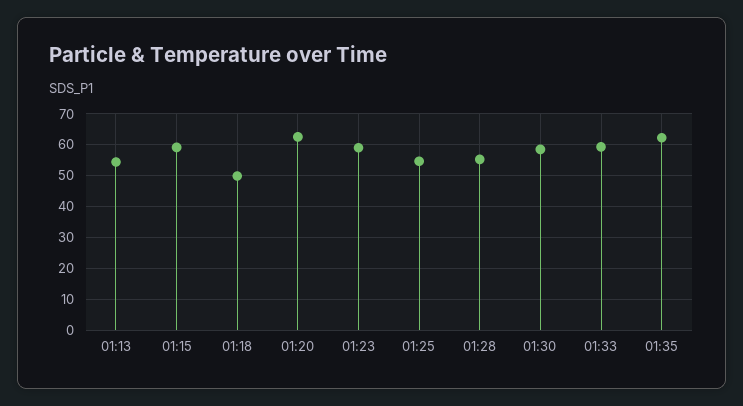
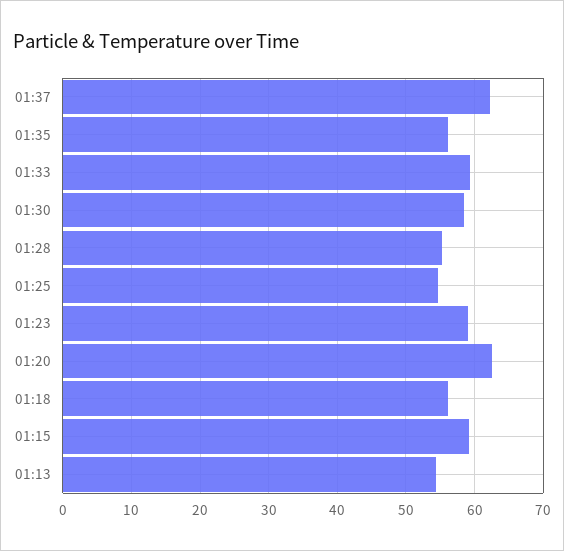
01:18: 50 -> 56
01:35: 62 -> 56
01:37: none -> 62

